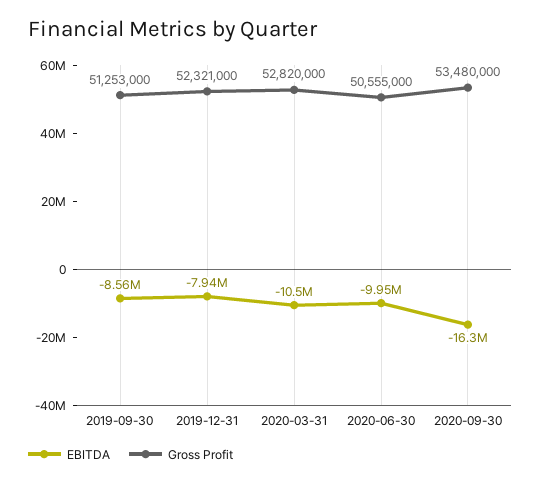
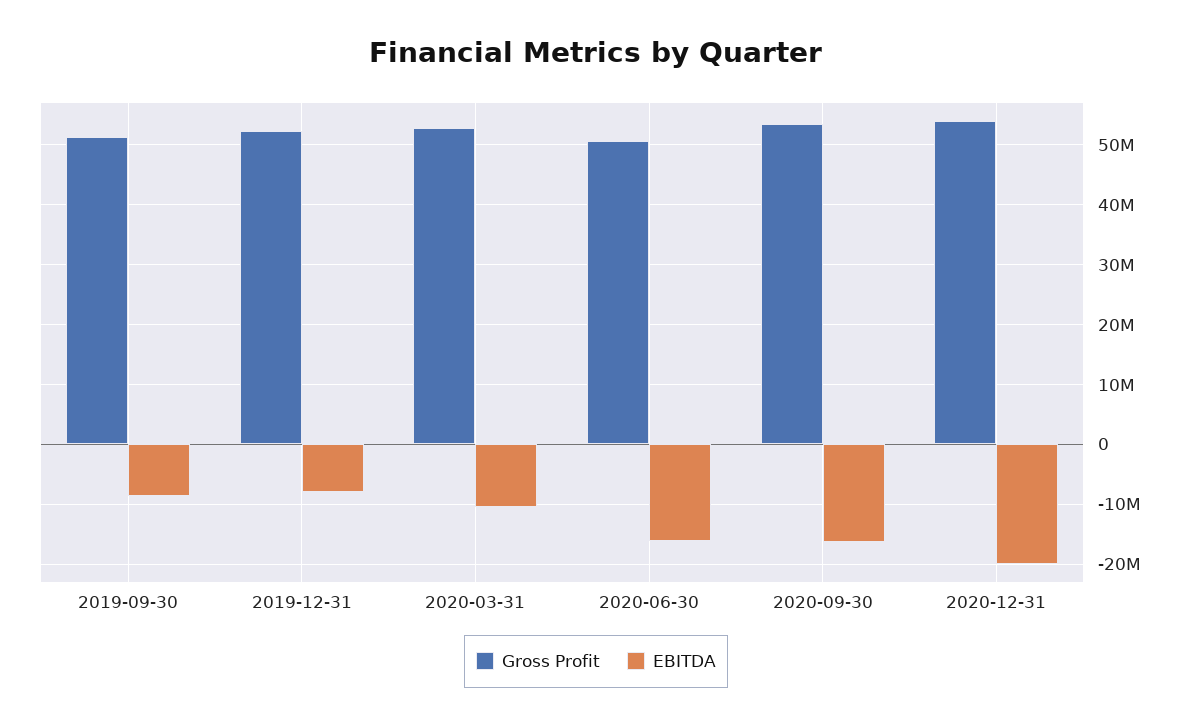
EBITDA, 2020-06-30: -9950000 -> -16000000
Gross Profit, 2020-12-31: none -> 54000000
EBITDA, 2020-12-31: none -> -20000000

